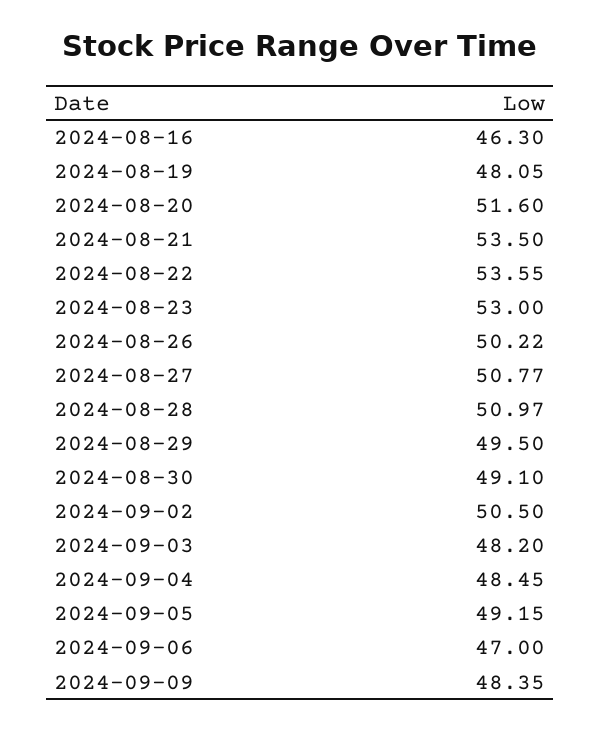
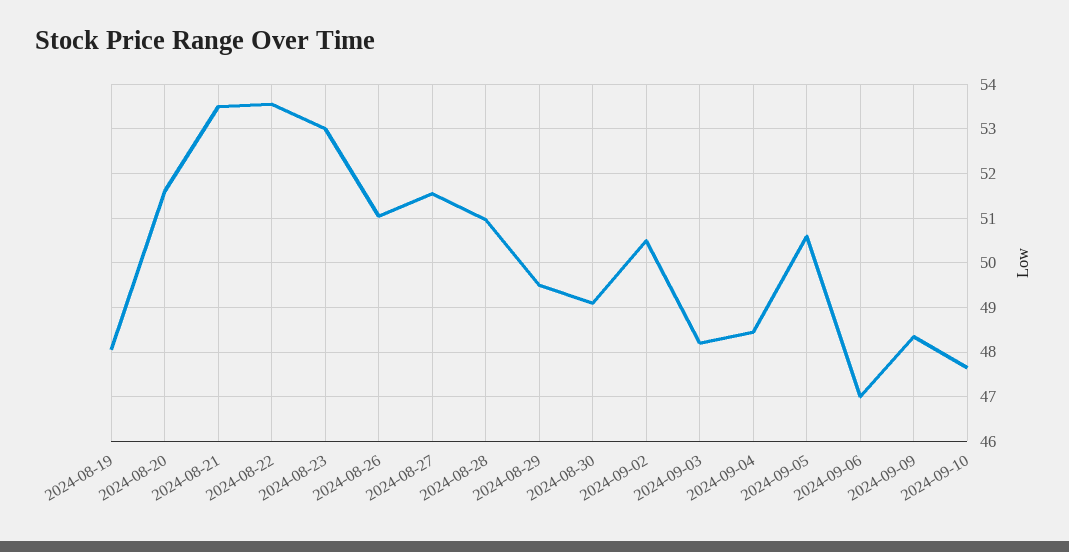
2024-08-16: 46.3 -> none
2024-08-26: 50.22 -> 51
2024-08-27: 50.77 -> 51.6
2024-09-05: 49.15 -> 50.6
2024-09-10: none -> 47.6

